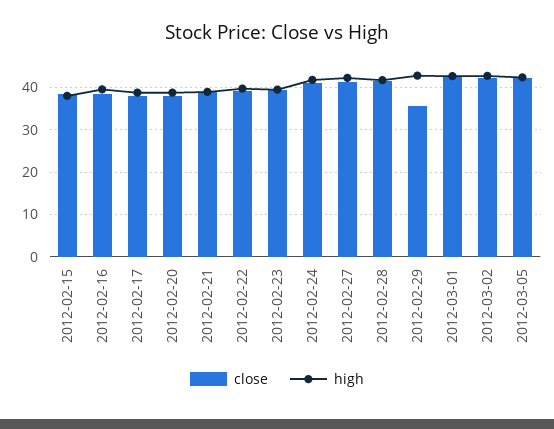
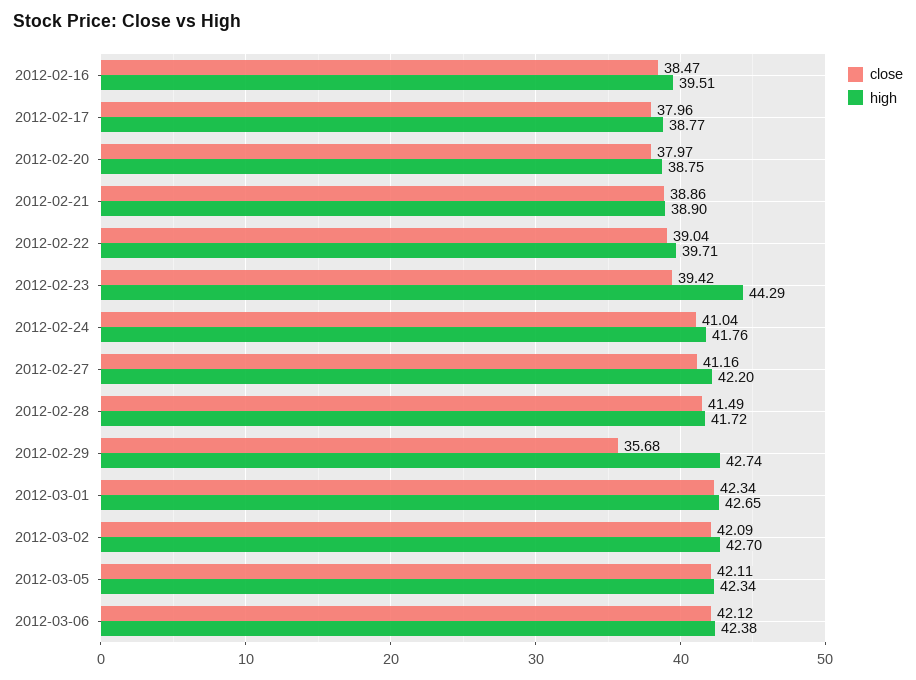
close, 2012-02-15: 38 -> none
high, 2012-02-15: 38 -> none
high, 2012-02-23: 40 -> 44.29
close, 2012-03-06: none -> 42.12
high, 2012-03-06: none -> 42.38

